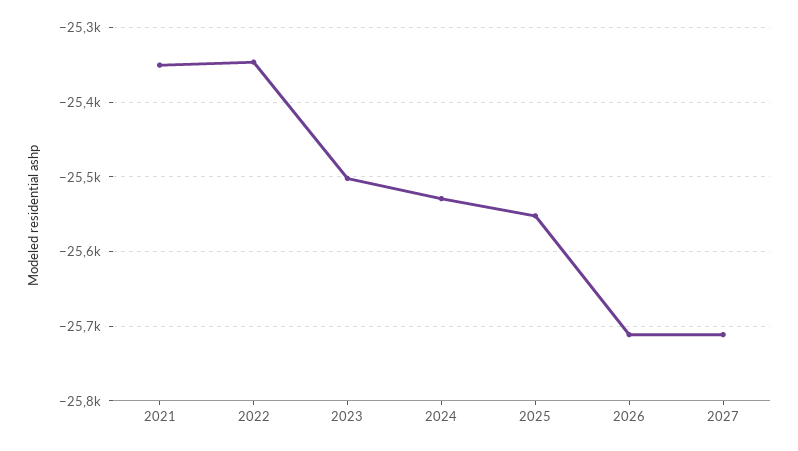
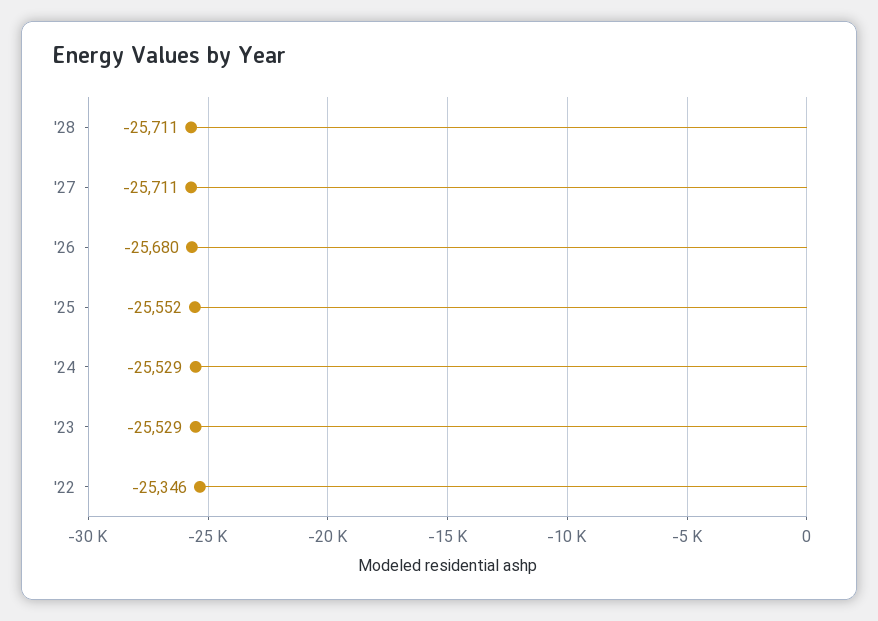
2021: -25350 -> none
2023: -25500 -> -25529
2026: -25710 -> -25680
'28: none -> -25711

